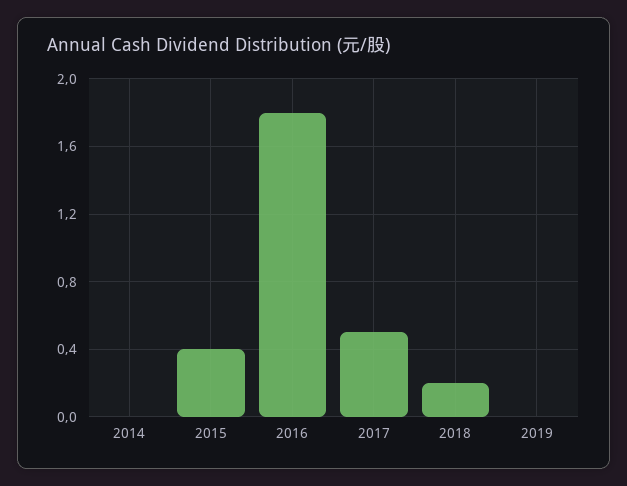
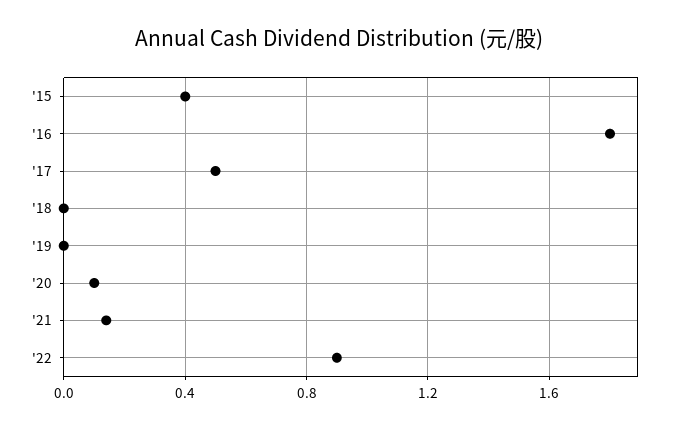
2014: 0 -> none
2018: 0.2 -> 0
'20: none -> 0.1
'21: none -> 0.15
'22: none -> 0.9

